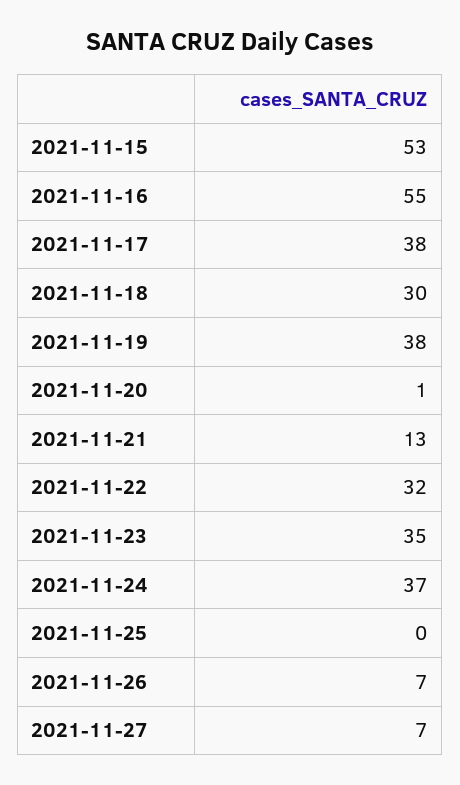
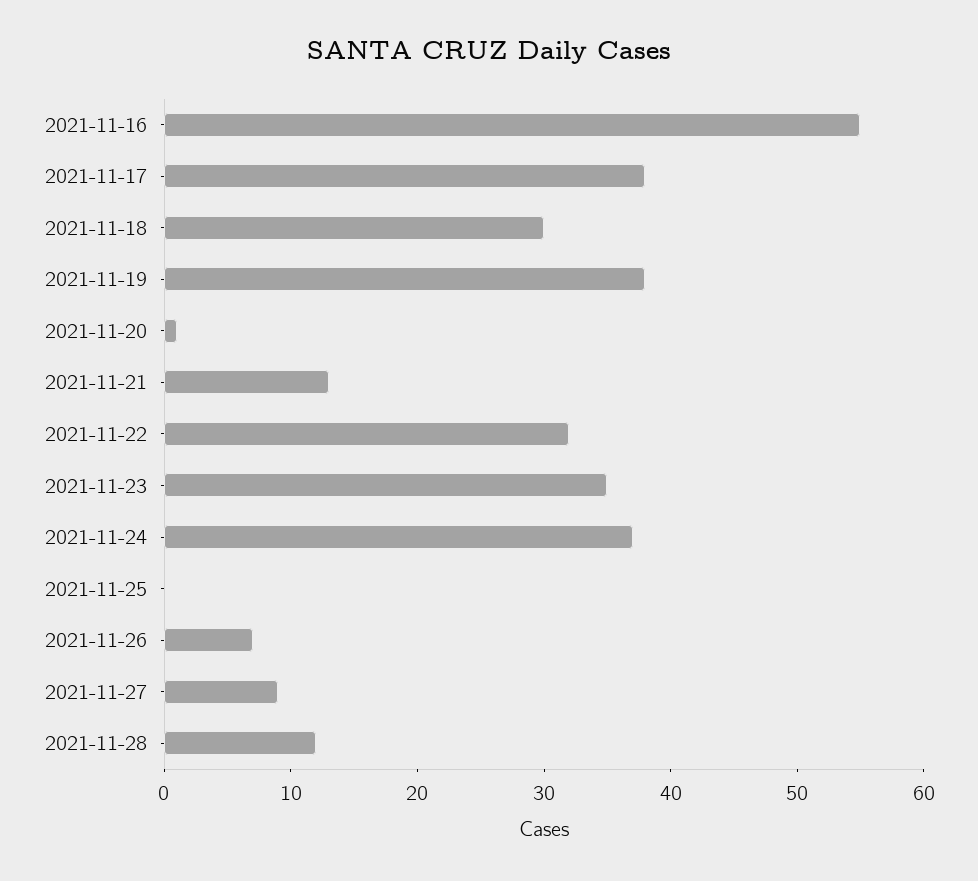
2021-11-15: 53 -> none
2021-11-27: 7 -> 9
2021-11-28: none -> 12

